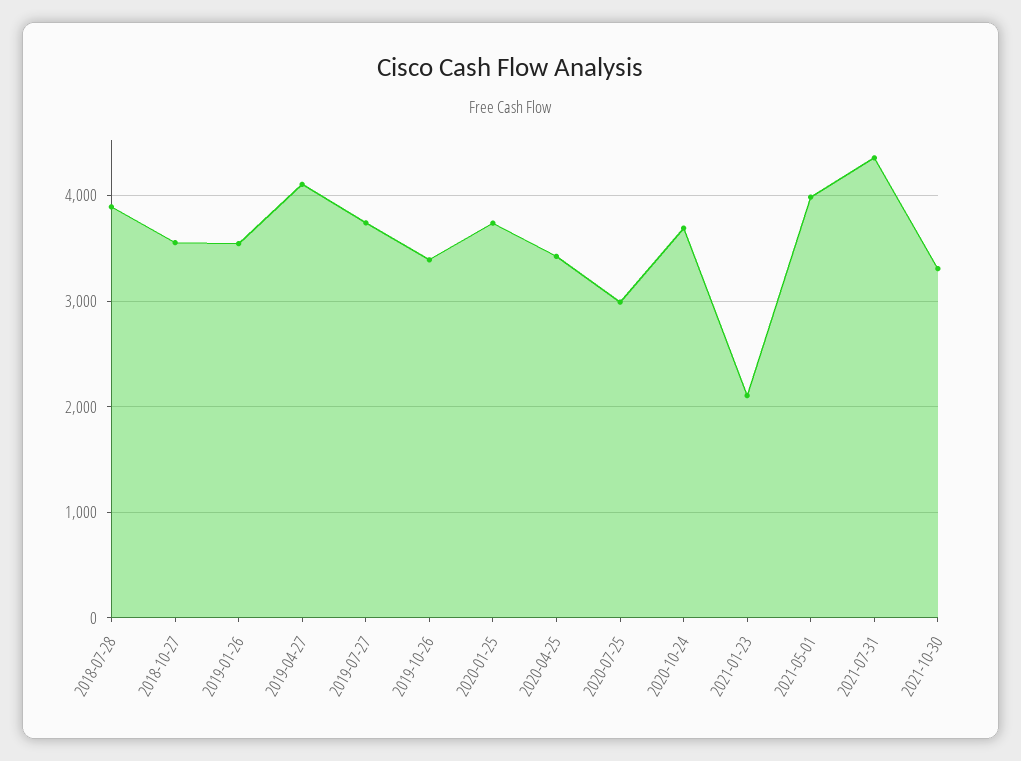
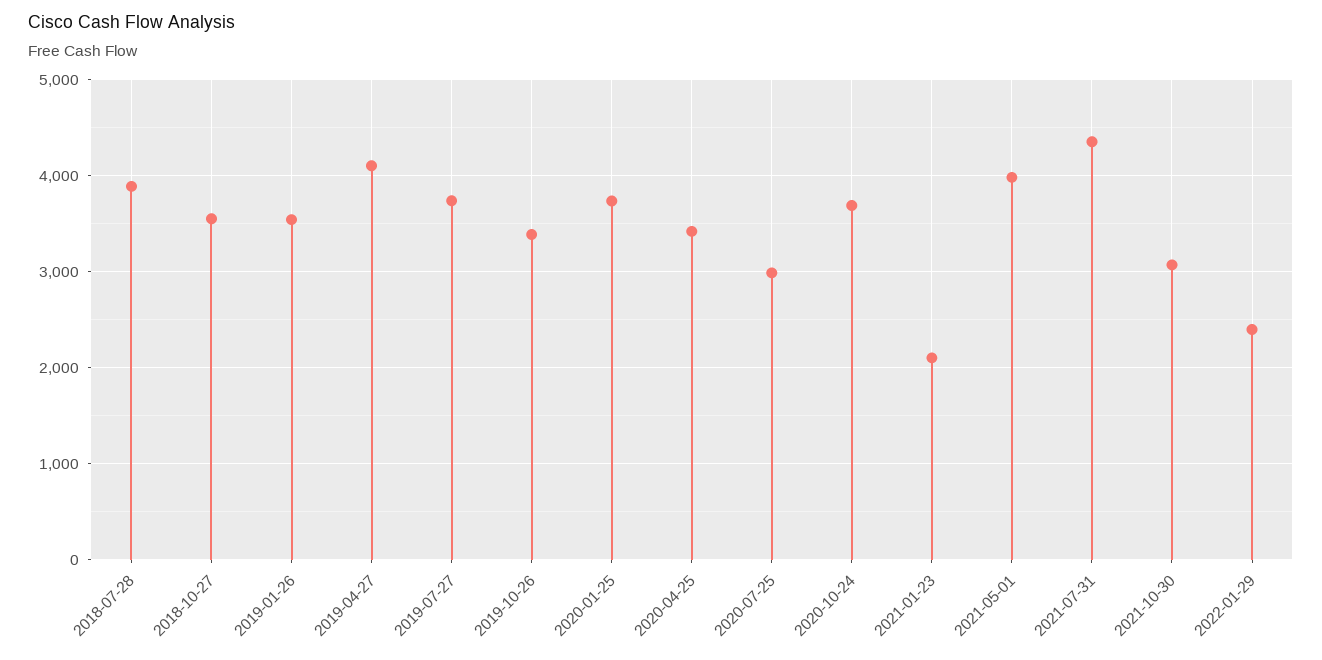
2021-10-30: 3300 -> 3100
2022-01-29: none -> 2400

